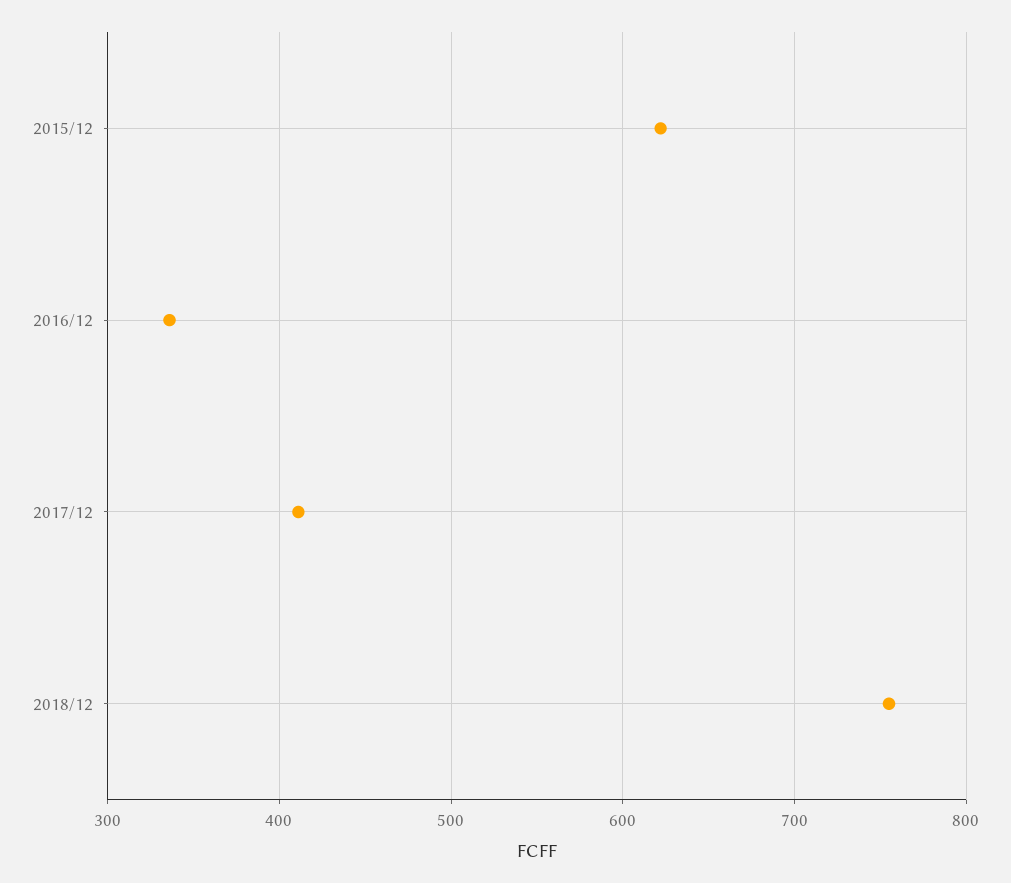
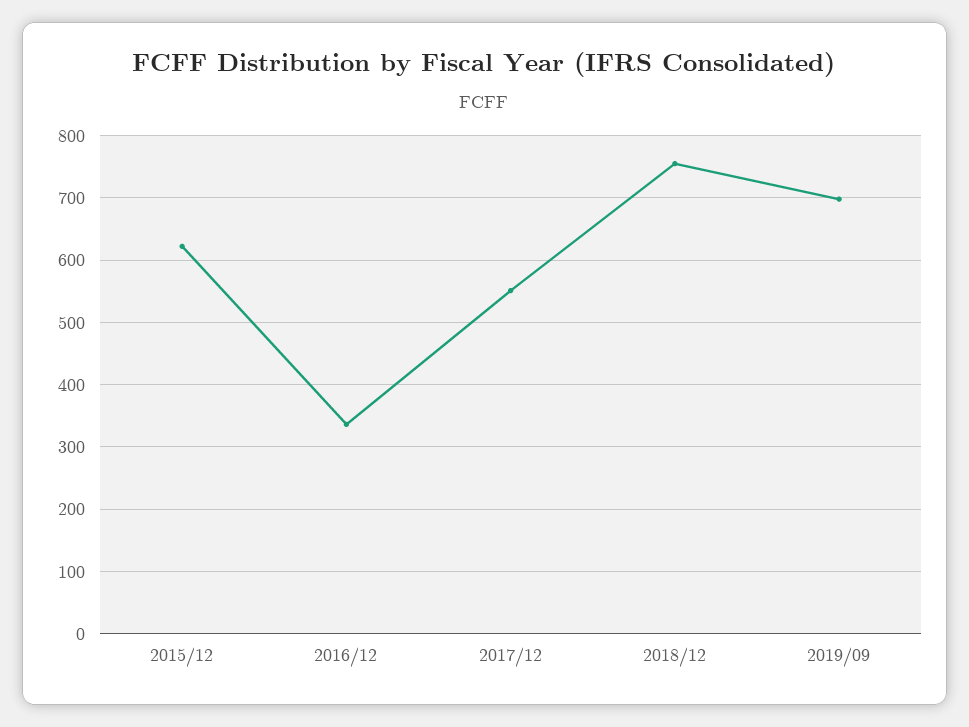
2017/12: 410 -> 550
2019/09: none -> 700

